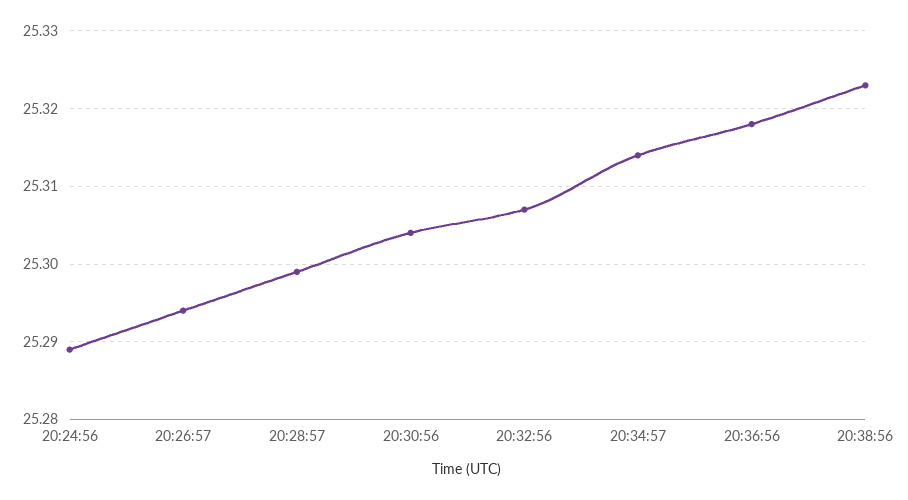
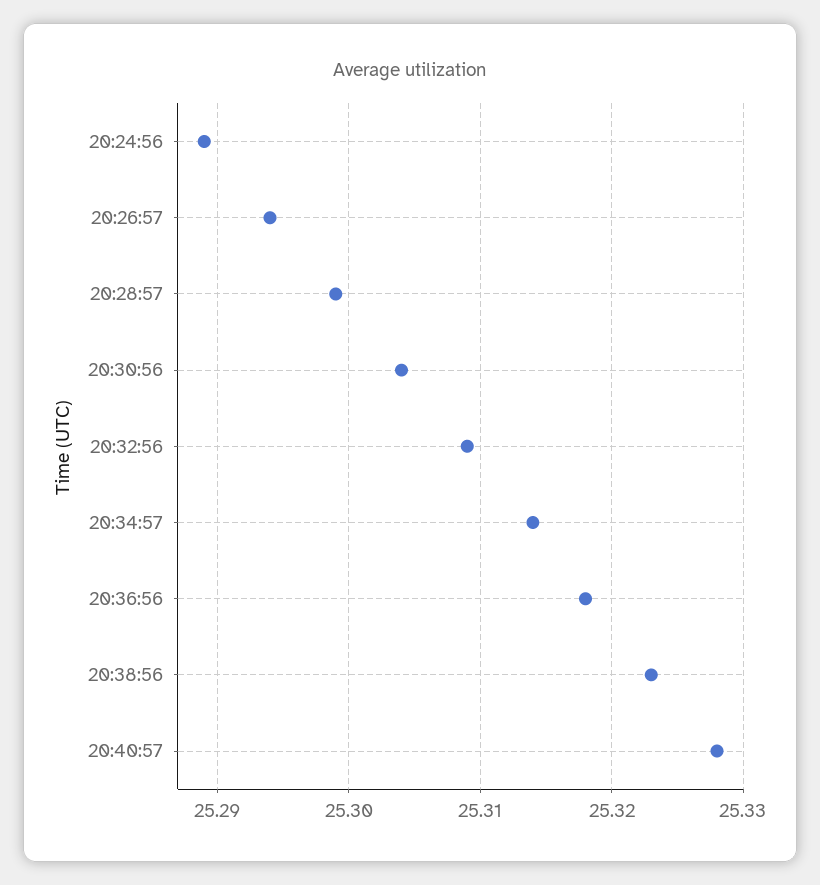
20:32:56: 25.307 -> 25.309
20:40:57: none -> 25.328

